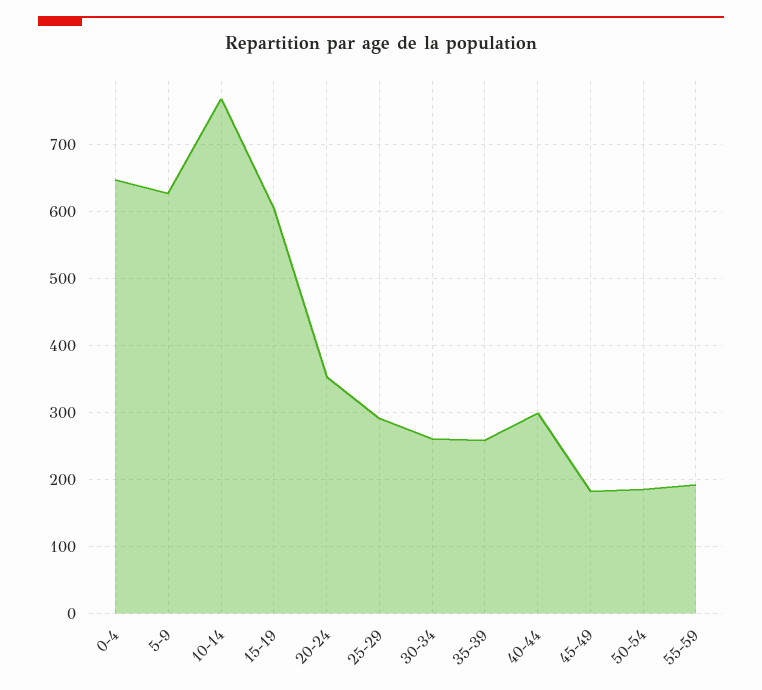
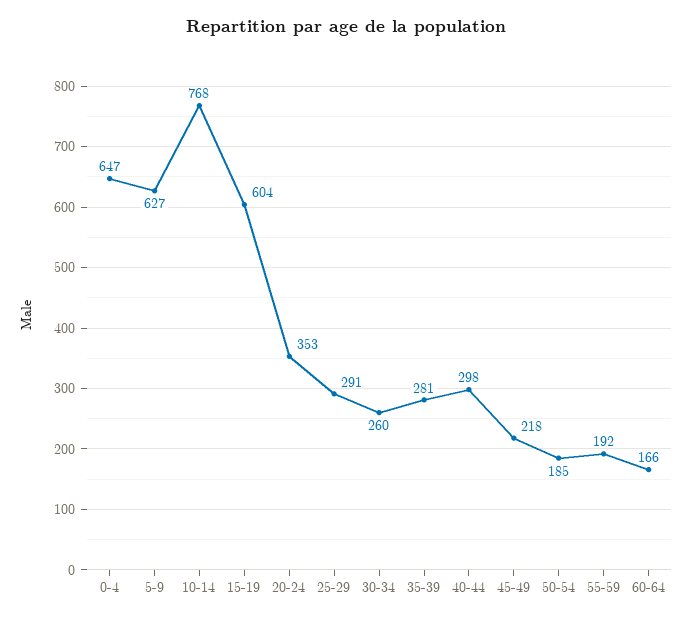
35-39: 260 -> 281
45-49: 180 -> 218
60-64: none -> 166

